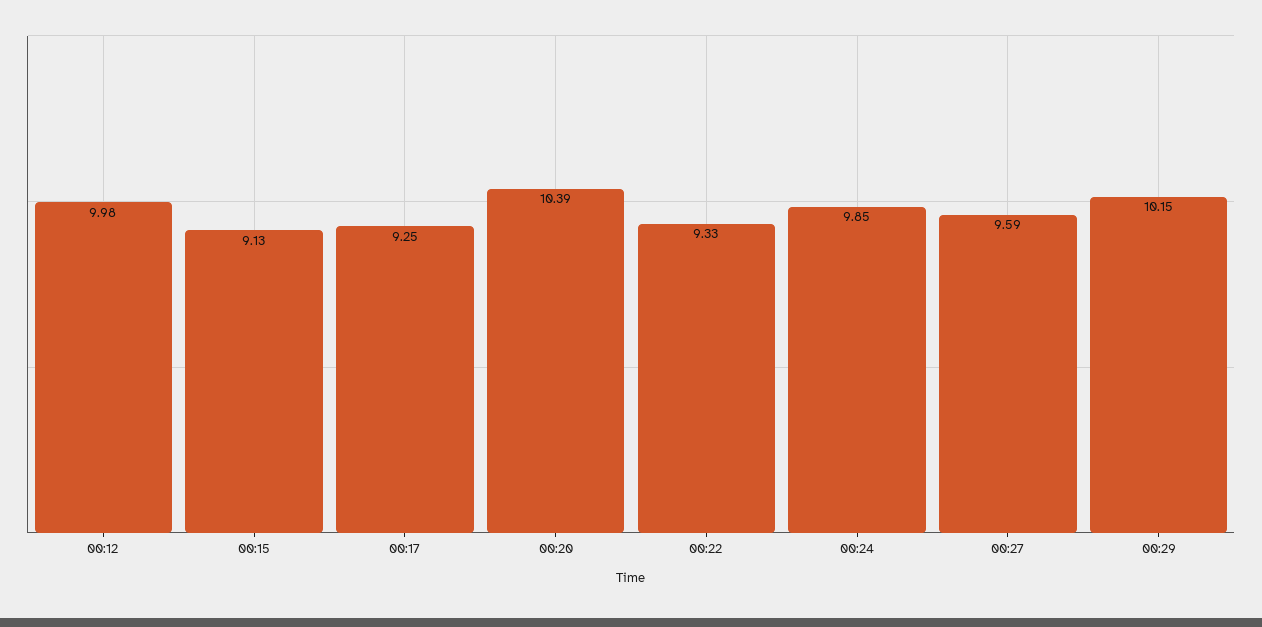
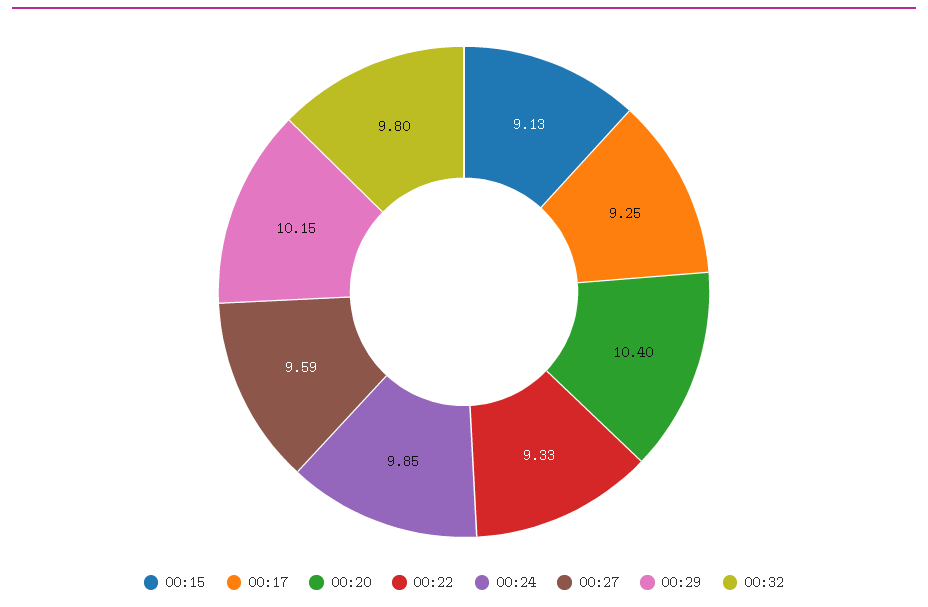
00:12: 9.98 -> none
00:20: 10.39 -> 10.4
00:32: none -> 9.8

